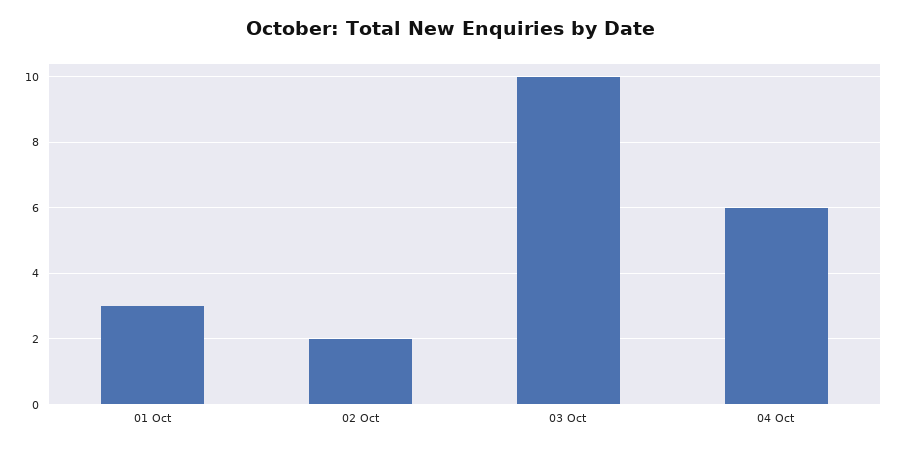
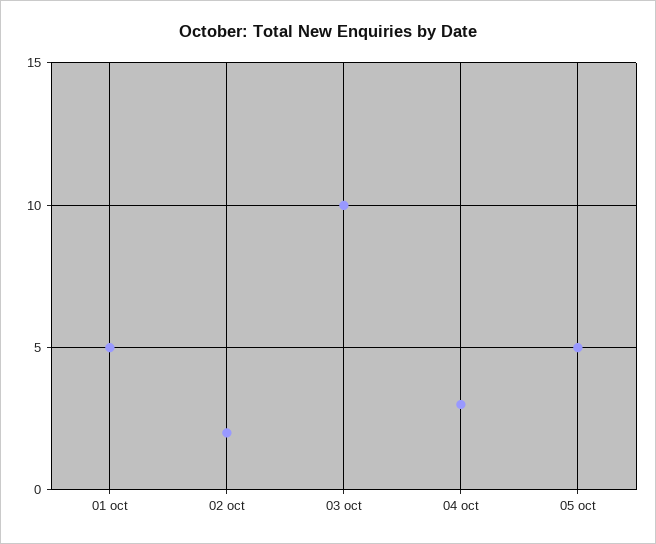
01 Oct: 3 -> 5
04 Oct: 6 -> 3
05 oct: none -> 5

